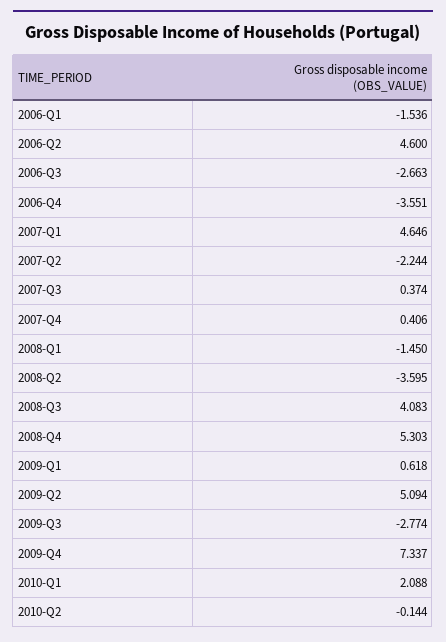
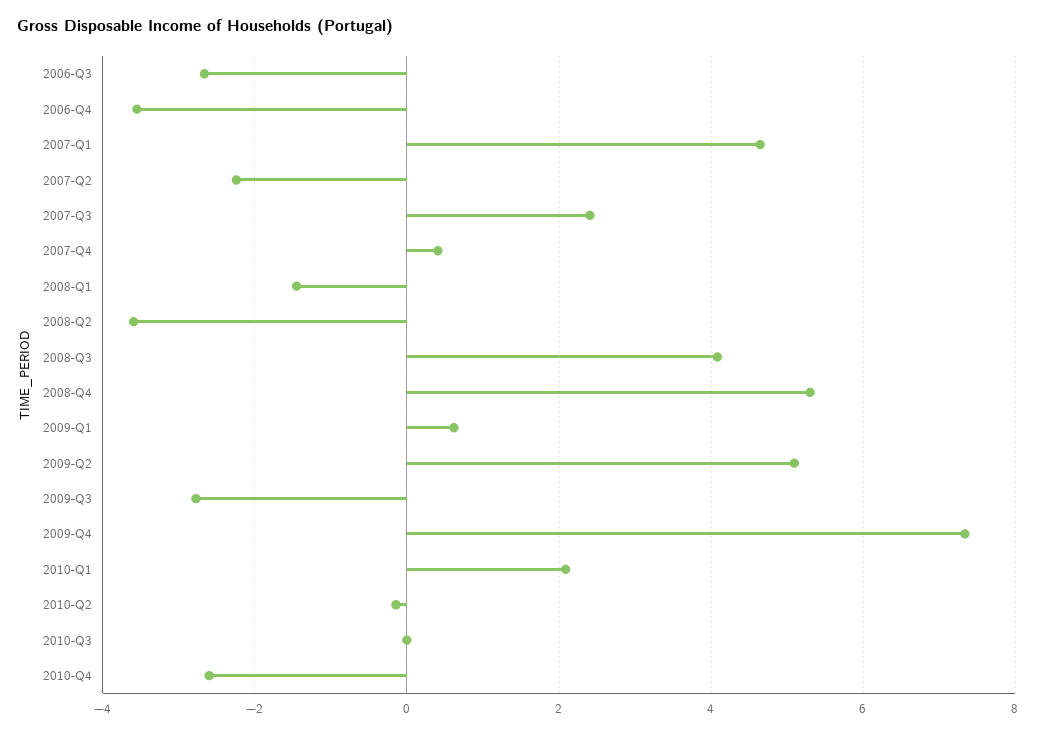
2006-Q1: -1.536 -> none
2006-Q2: 4.6 -> none
2007-Q3: 0.374 -> 2.4
2010-Q3: none -> 0
2010-Q4: none -> -2.6

